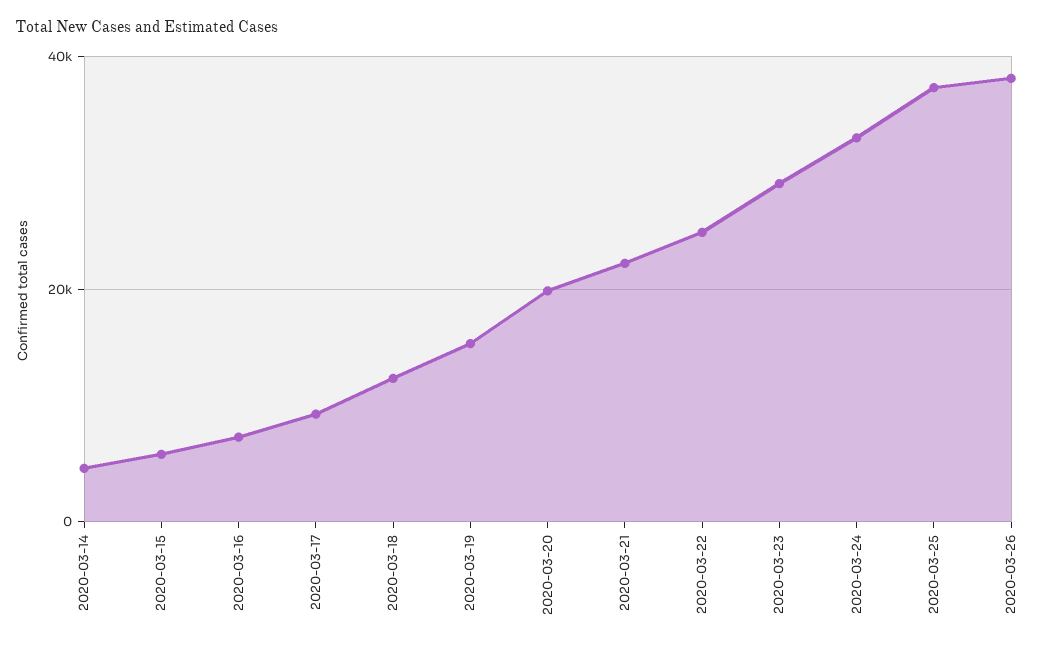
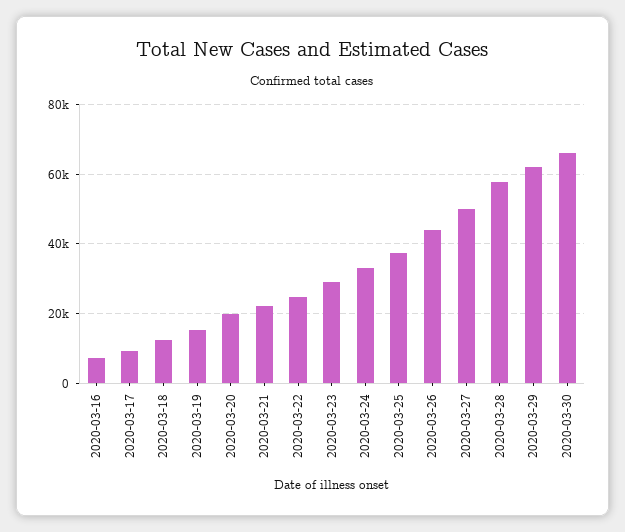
2020-03-14: 4000 -> none
2020-03-15: 6000 -> none
2020-03-26: 38000 -> 44000
2020-03-27: none -> 50000
2020-03-28: none -> 58000
2020-03-29: none -> 62000
2020-03-30: none -> 66000

